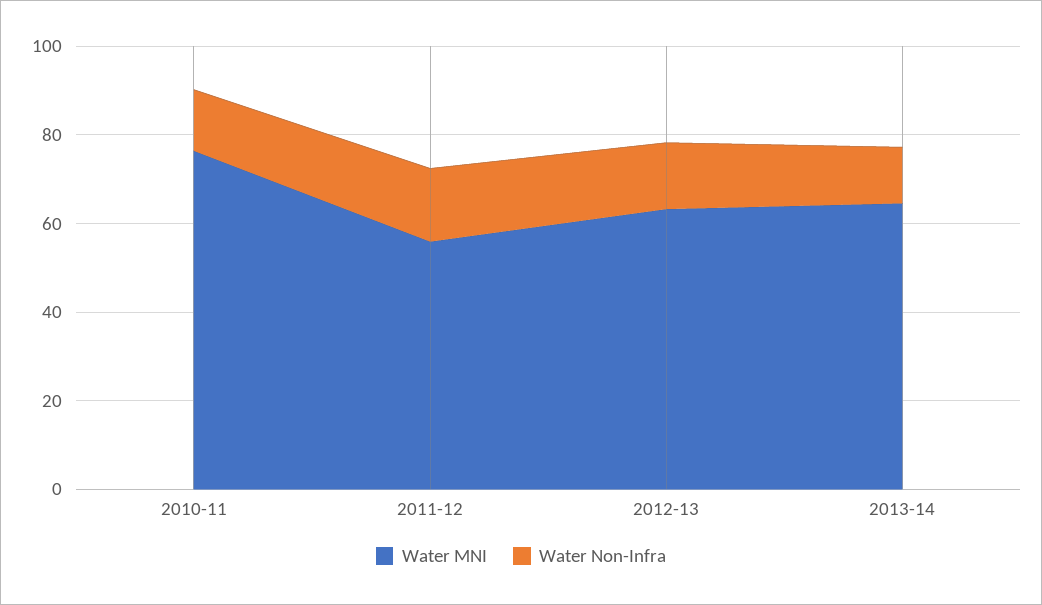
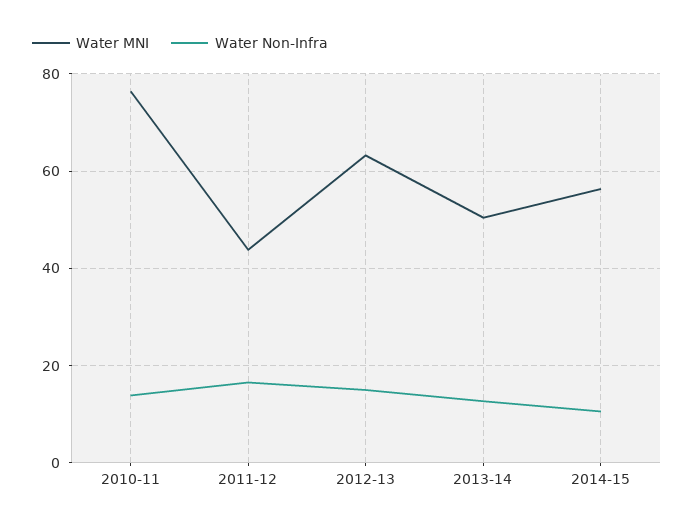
Water MNI, 2011-12: 55 -> 44
Water MNI, 2013-14: 65 -> 50
Water MNI, 2014-15: none -> 56
Water Non-Infra, 2014-15: none -> 10

